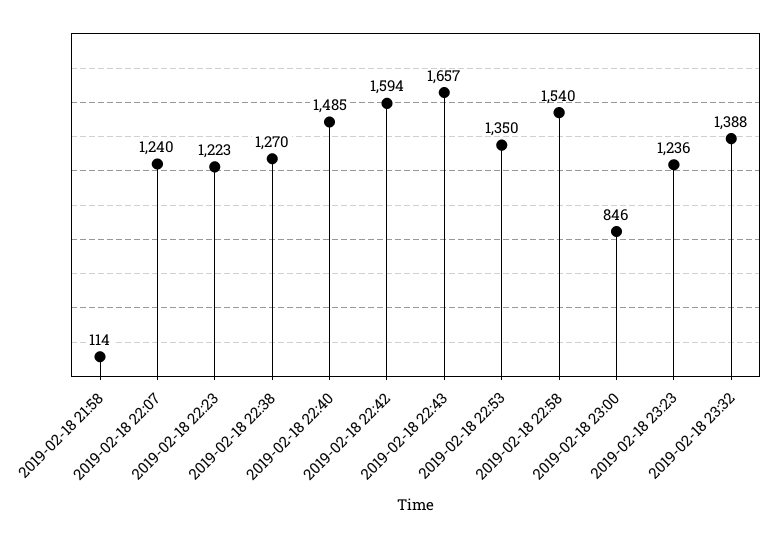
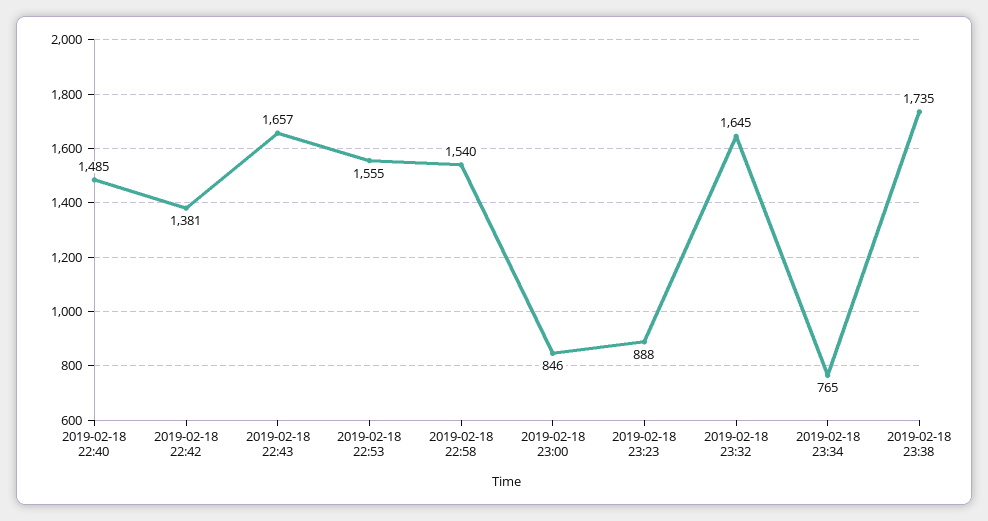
2019-02-18 21:58: 114 -> none
2019-02-18 22:07: 1240 -> none
2019-02-18 22:23: 1223 -> none
2019-02-18 22:38: 1270 -> none
2019-02-18 22:42: 1594 -> 1381
2019-02-18 22:53: 1350 -> 1555
2019-02-18 23:23: 1236 -> 888
2019-02-18 23:32: 1388 -> 1645
2019-02-18 23:34: none -> 765
2019-02-18 23:38: none -> 1735

